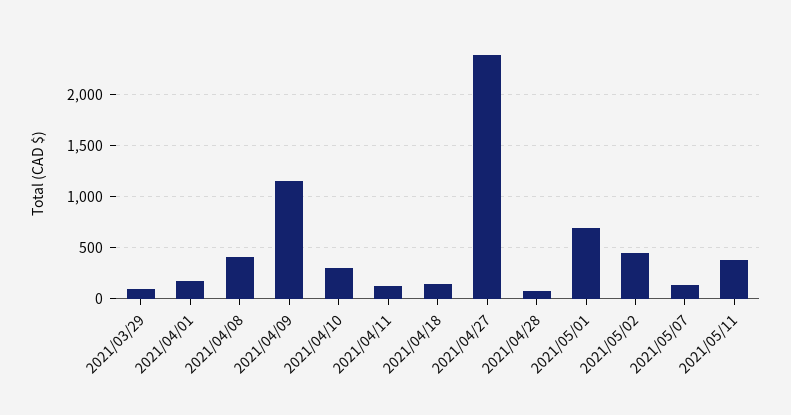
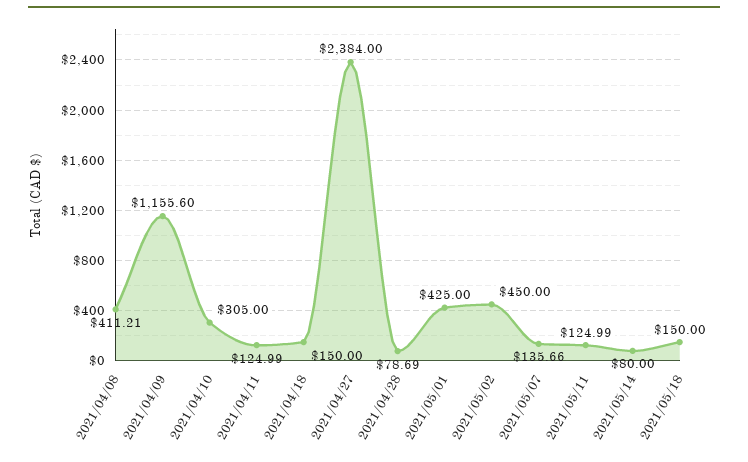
2021/03/29: 100 -> none
2021/04/01: 200 -> none
2021/05/01: 700 -> 425
2021/05/11: 400 -> 124.99
2021/05/14: none -> 80
2021/05/18: none -> 150

